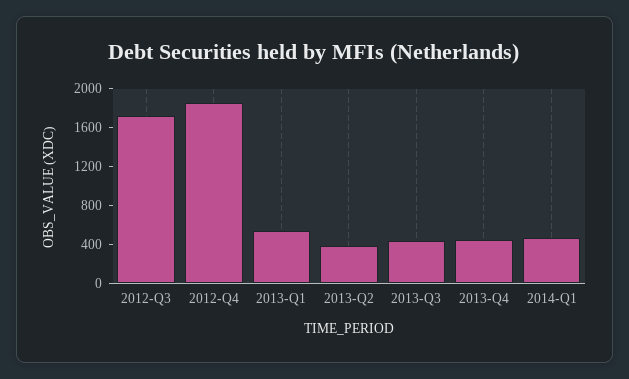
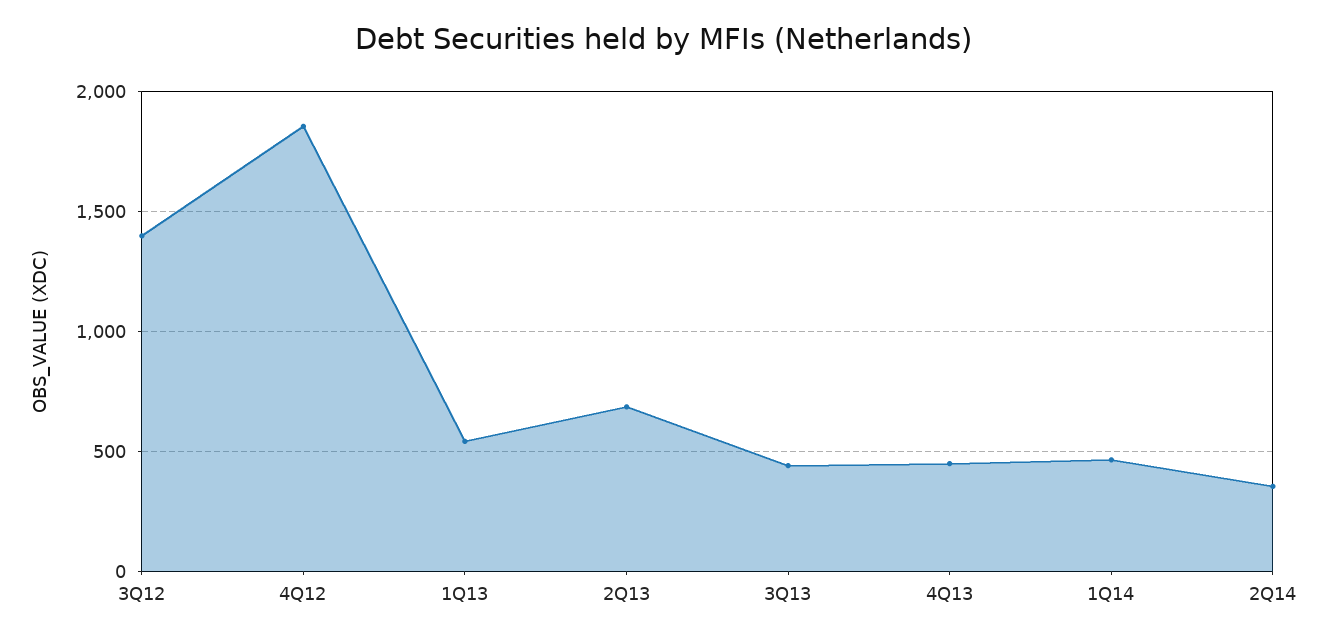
2012-Q3: 1700 -> 1400
2013-Q2: 400 -> 700
2Q14: none -> 350

